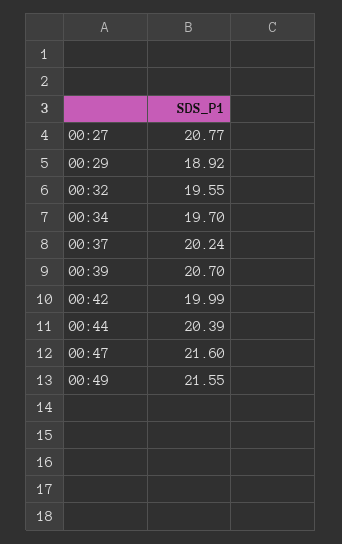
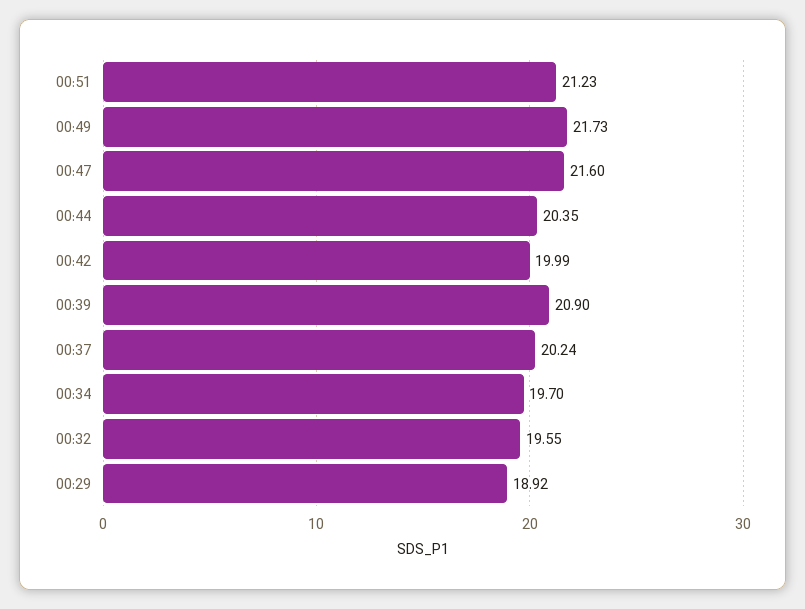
00:27: 20.77 -> none
00:39: 20.7 -> 20.9
00:44: 20.39 -> 20.35
00:49: 21.55 -> 21.73
00:51: none -> 21.23

